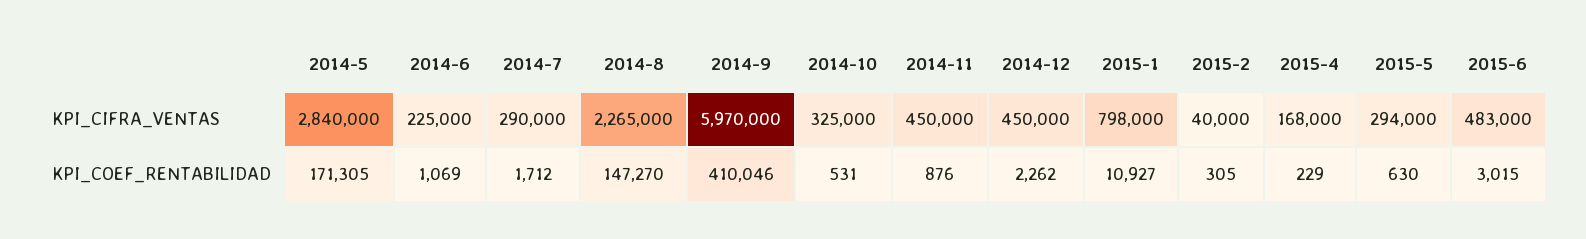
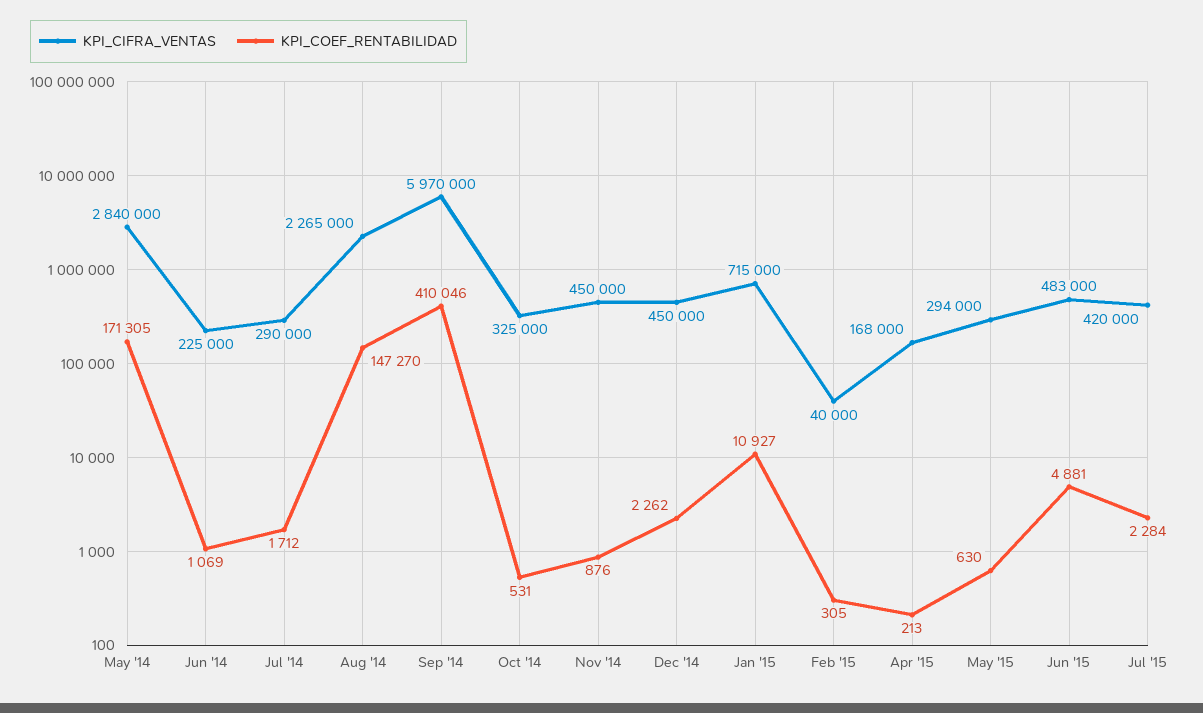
KPI_CIFRA_VENTAS, 2015-1: 798000 -> 715000
KPI_COEF_RENTABILIDAD, 2015-4: 229 -> 213
KPI_COEF_RENTABILIDAD, 2015-6: 3015 -> 4881
KPI_CIFRA_VENTAS, Jul '15: none -> 420000
KPI_COEF_RENTABILIDAD, Jul '15: none -> 2284

